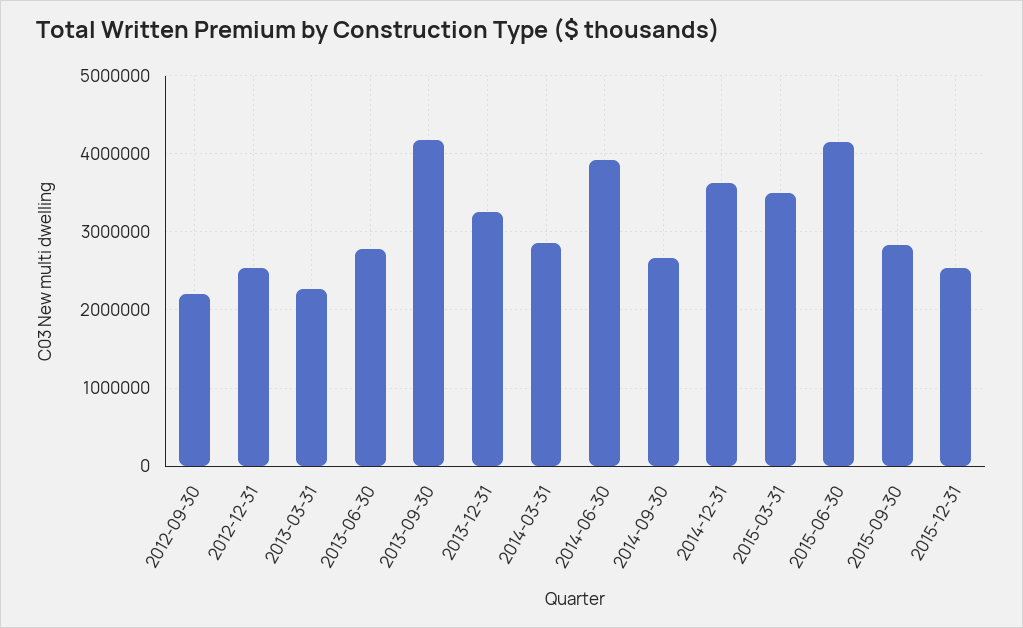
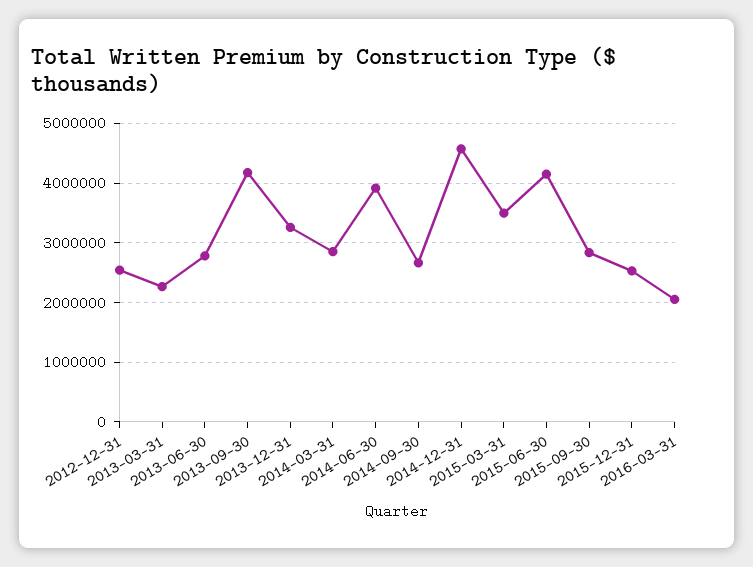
2012-09-30: 2200000 -> none
2014-12-31: 3600000 -> 4600000
2016-03-31: none -> 2000000

